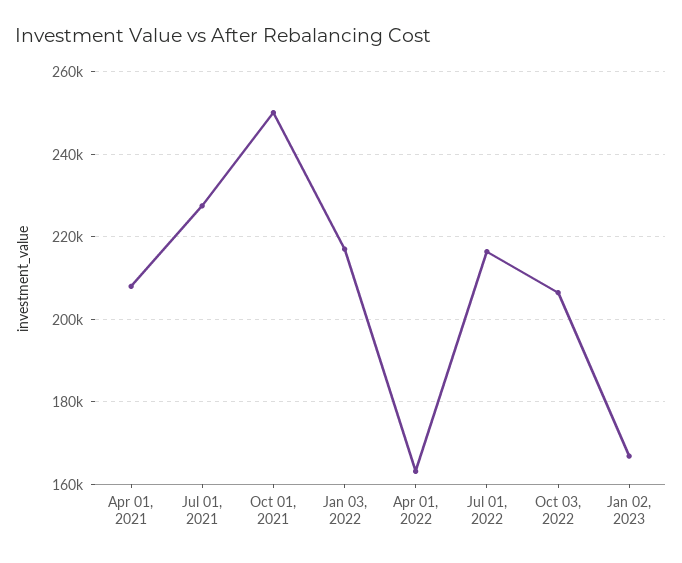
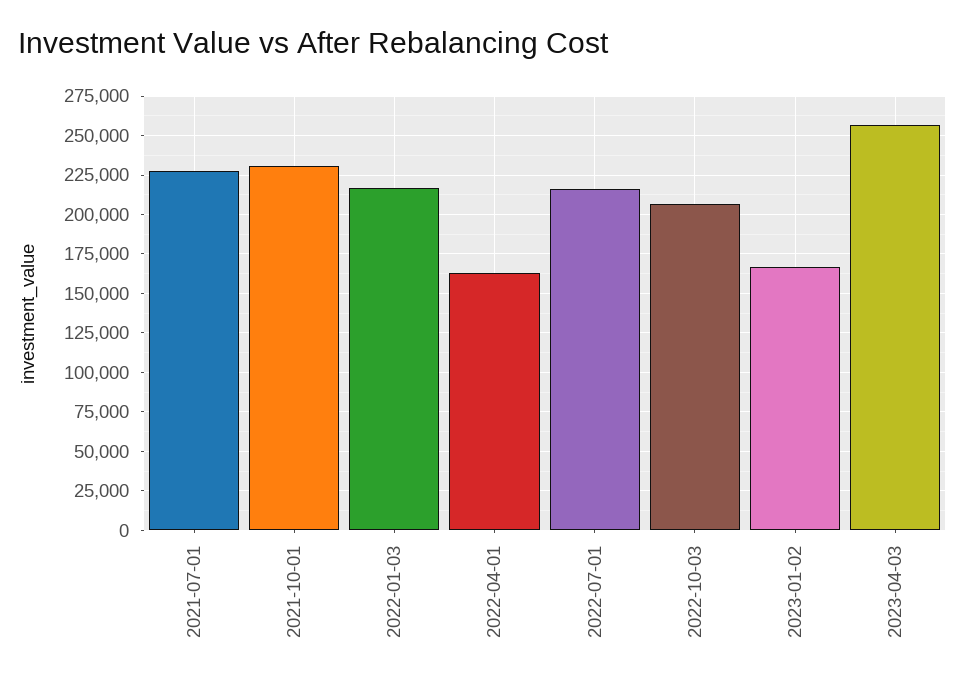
Apr 01, 2021: 208000 -> none
Oct 01, 2021: 250000 -> 230000
2023-04-03: none -> 255000

